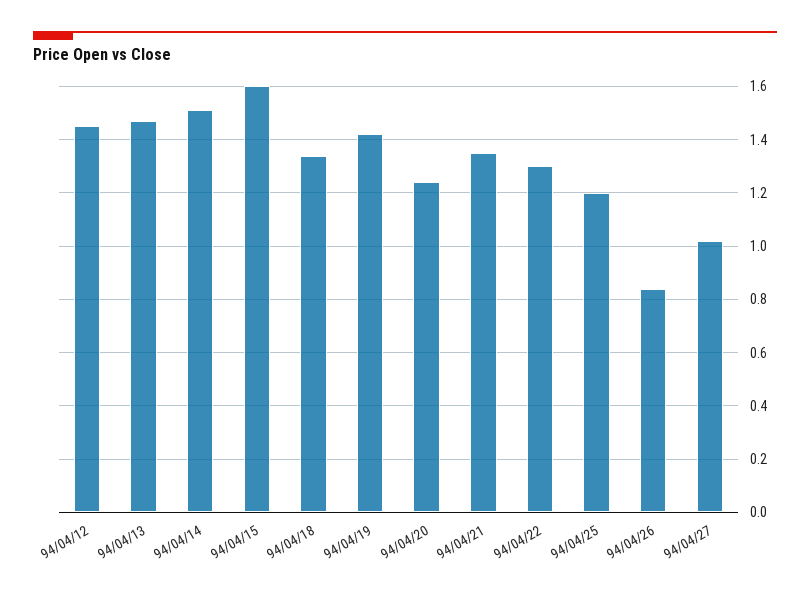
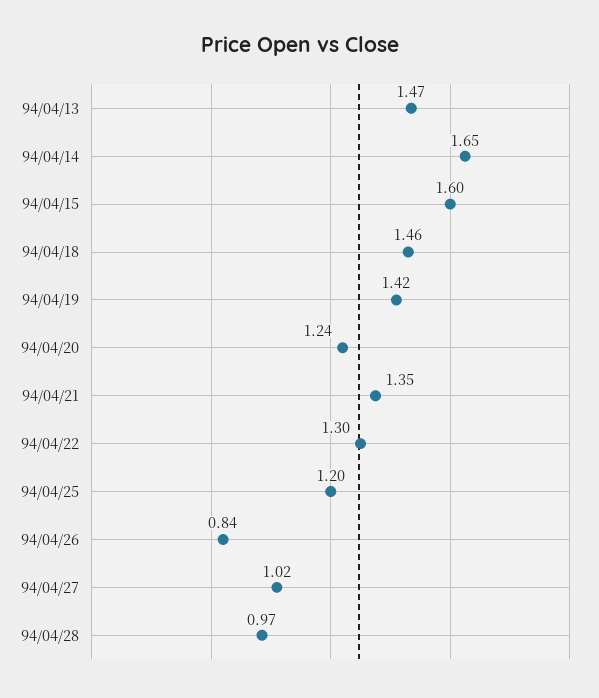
94/04/12: 1.45 -> none
94/04/14: 1.5 -> 1.65
94/04/18: 1.35 -> 1.46
94/04/28: none -> 0.97

